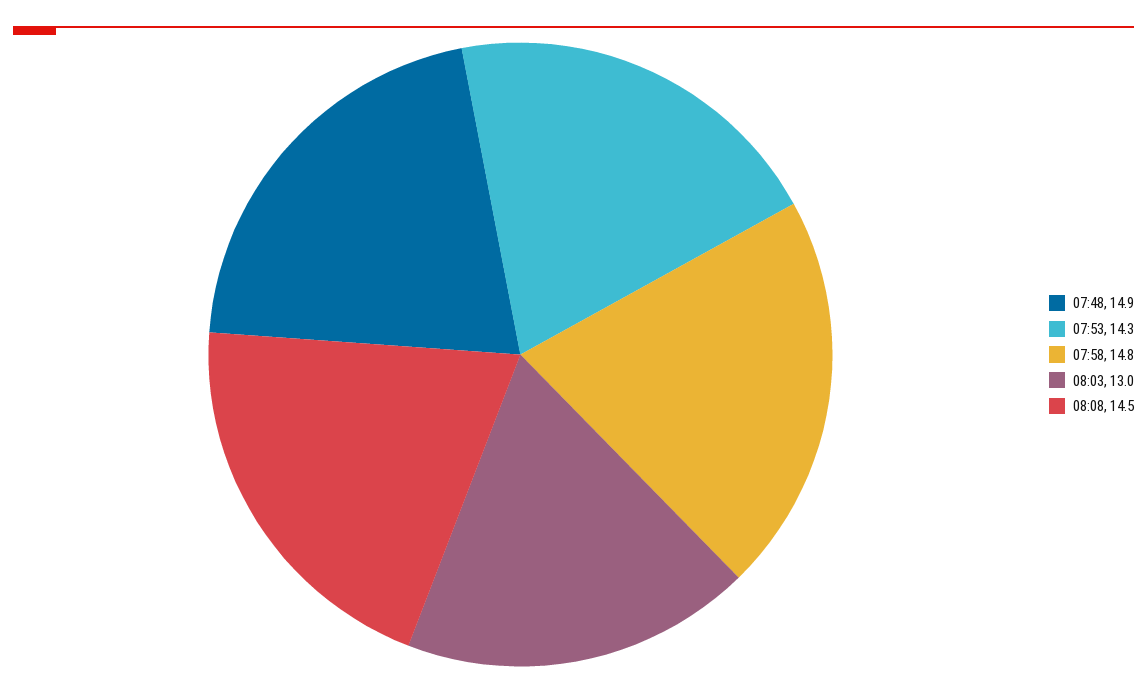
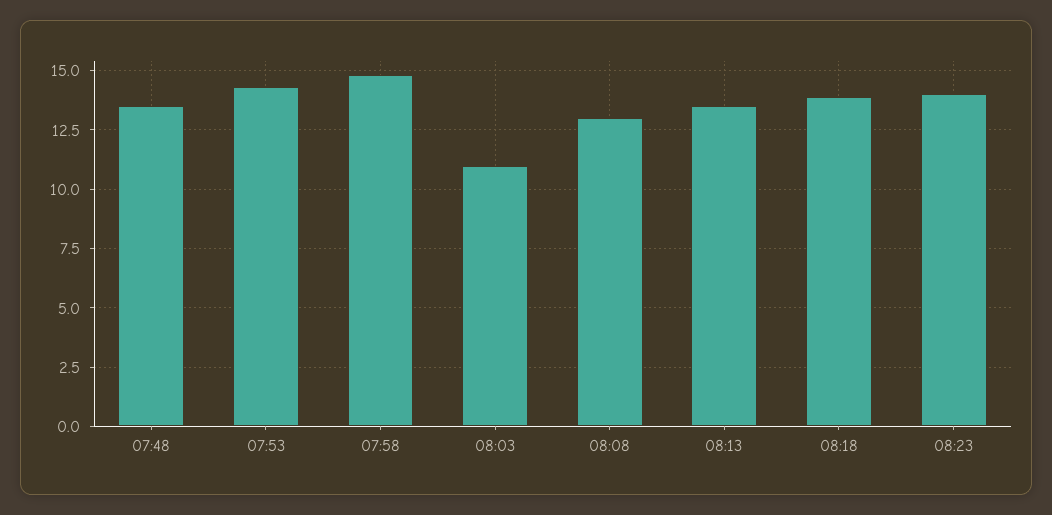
07:48: 14.9 -> 13.5
08:03: 13 -> 11
08:08: 14.5 -> 13
08:13: none -> 13.5
08:18: none -> 14
08:23: none -> 14

